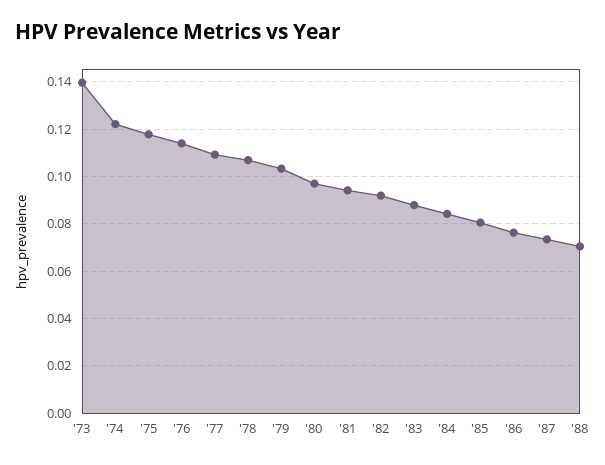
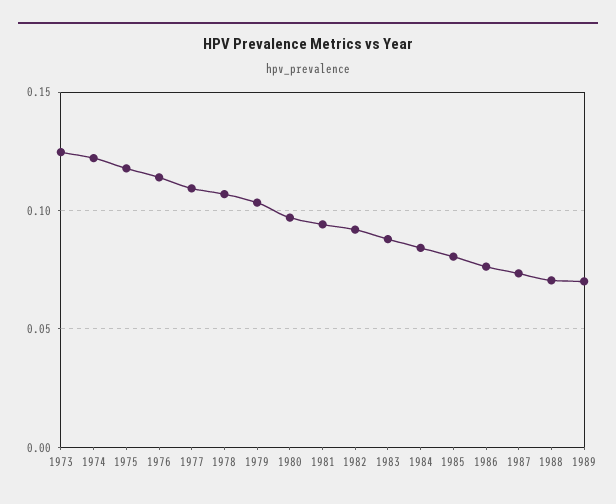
'73: 0.14 -> 0.125
1989: none -> 0.07

